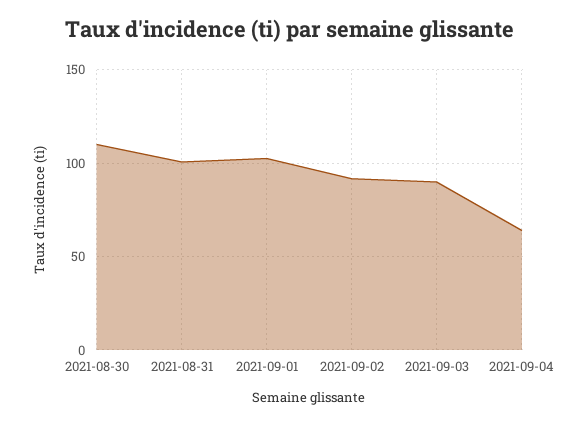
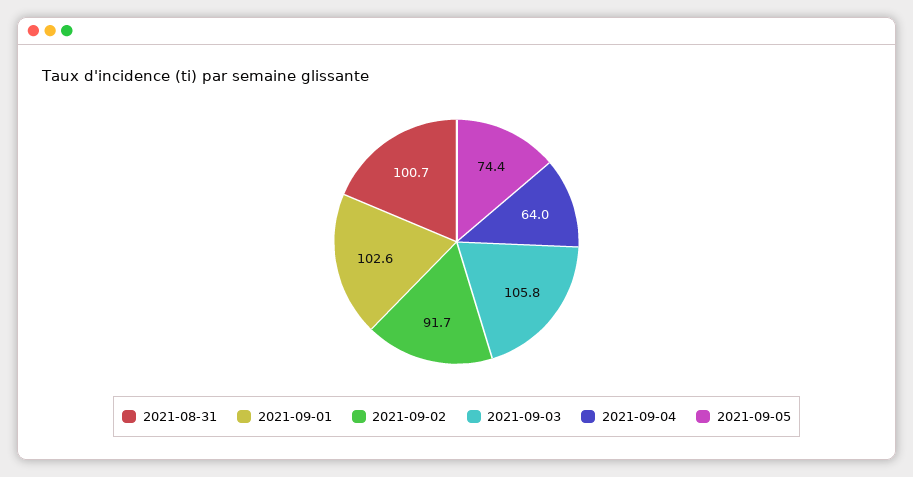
2021-08-30: 110 -> none
2021-09-03: 90 -> 105.8
2021-09-05: none -> 74.4

